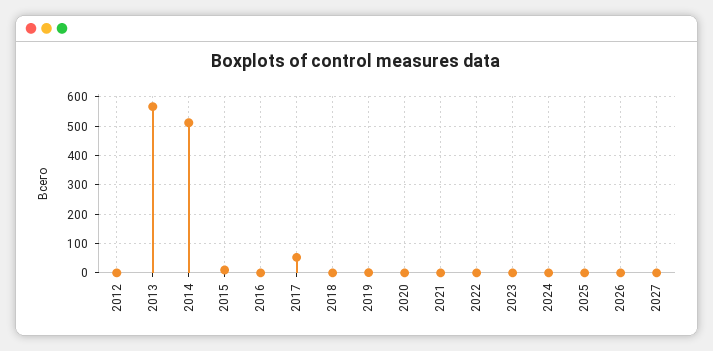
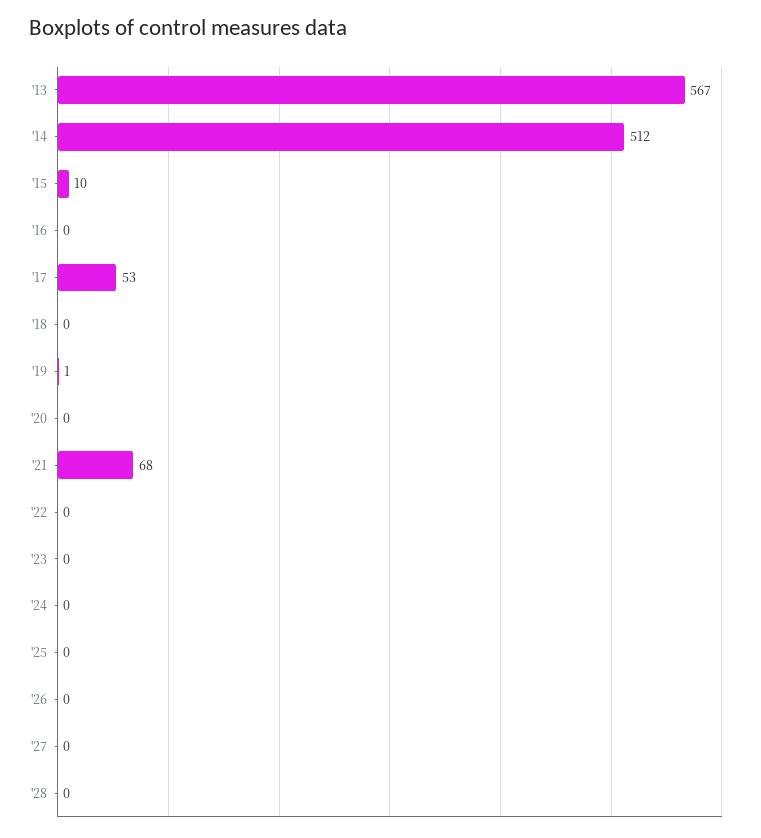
2012: 0 -> none
2021: 0 -> 68
'28: none -> 0

